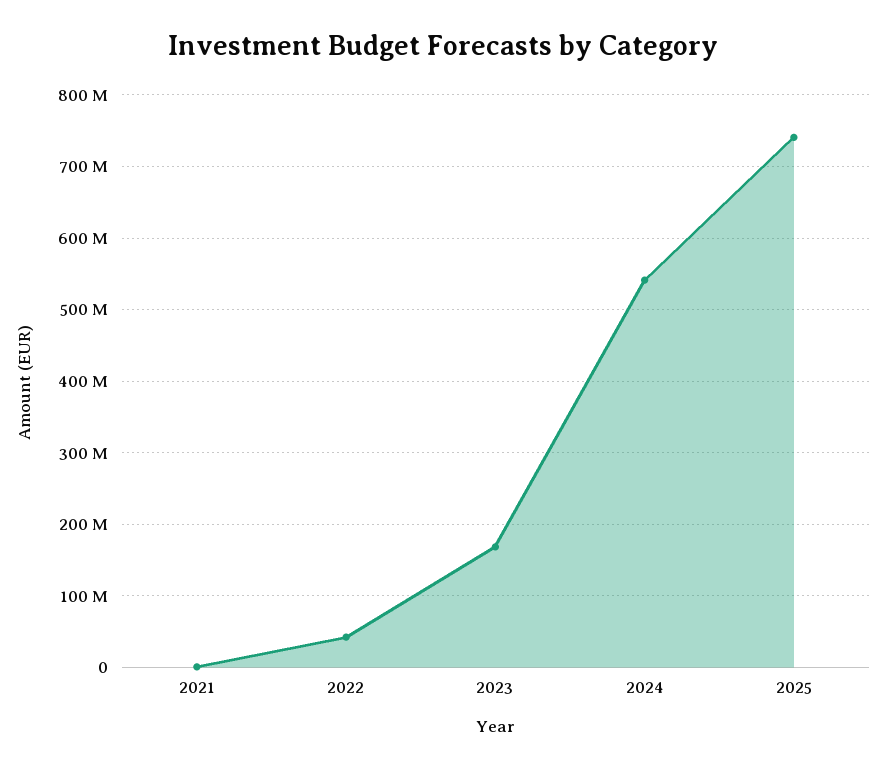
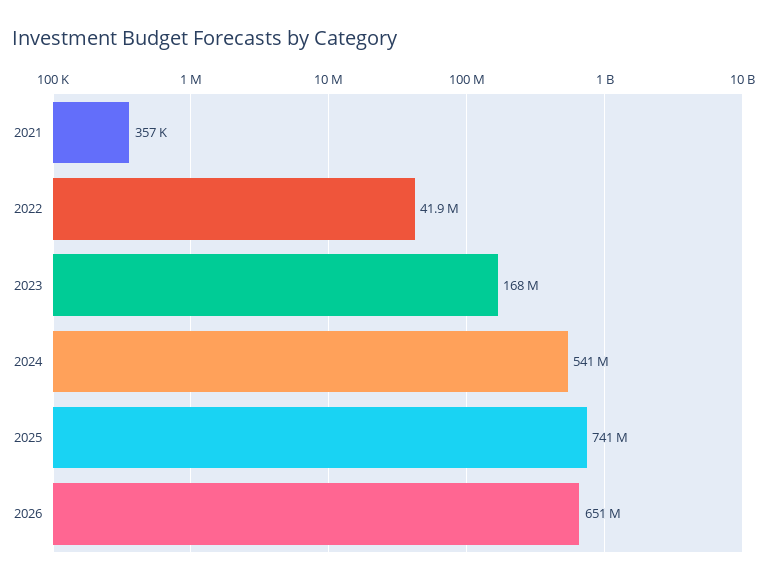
2026: none -> 651000000

